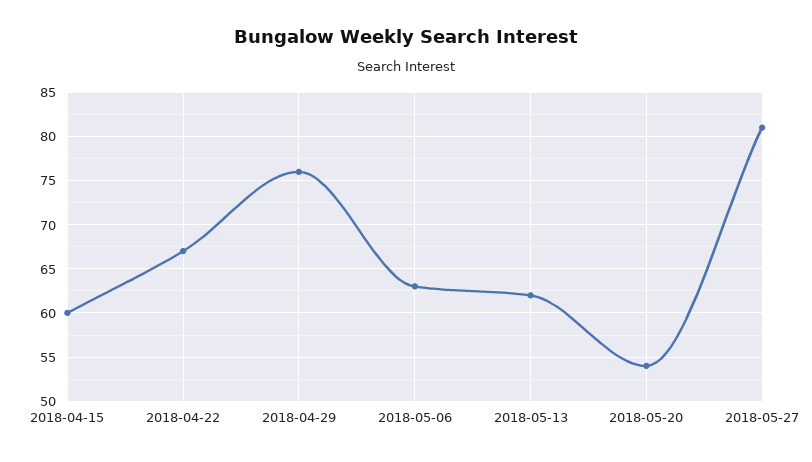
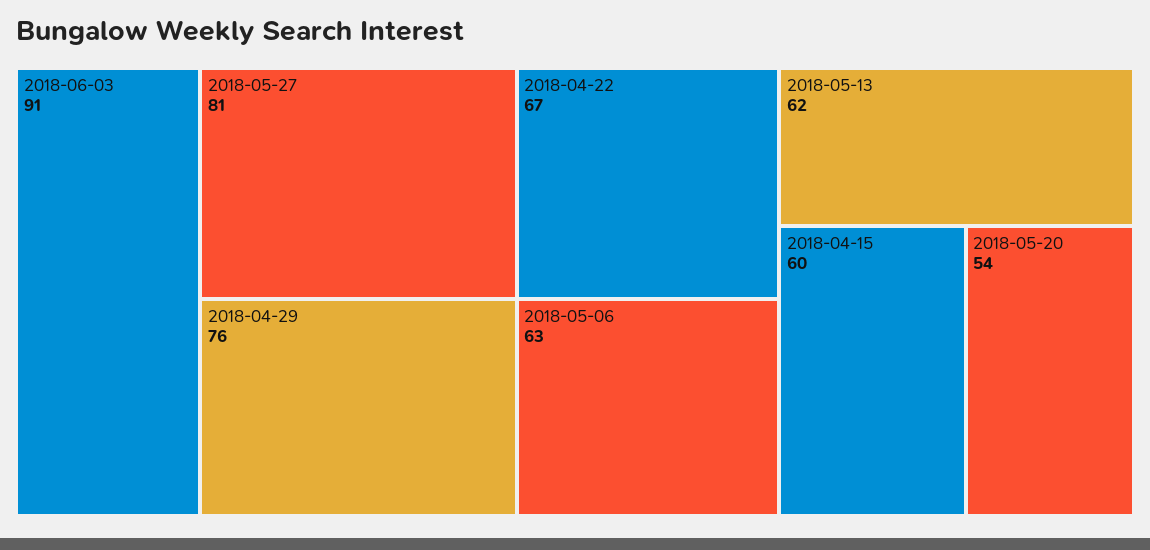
2018-06-03: none -> 91

